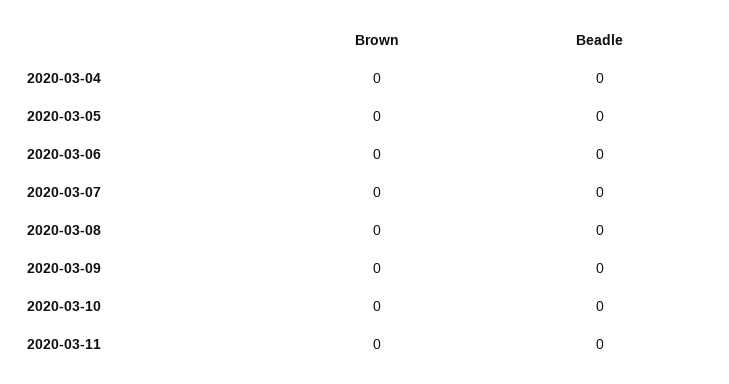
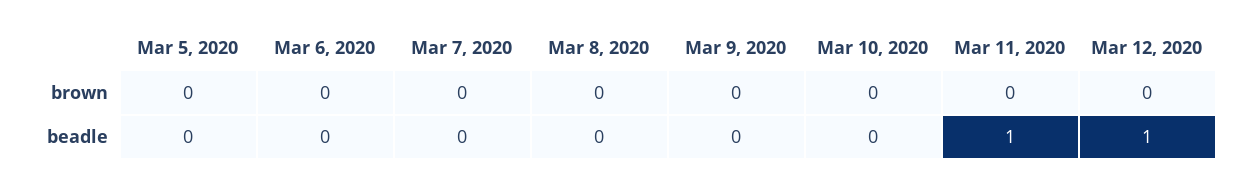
Brown, 2020-03-04: 0 -> none
Beadle, 2020-03-04: 0 -> none
Beadle, 2020-03-11: 0 -> 1
Brown, Mar 12, 2020: none -> 0
Beadle, Mar 12, 2020: none -> 1

